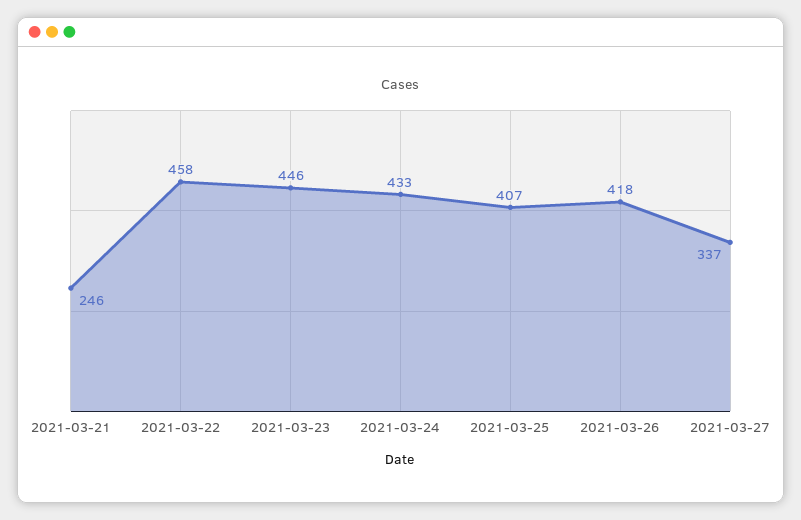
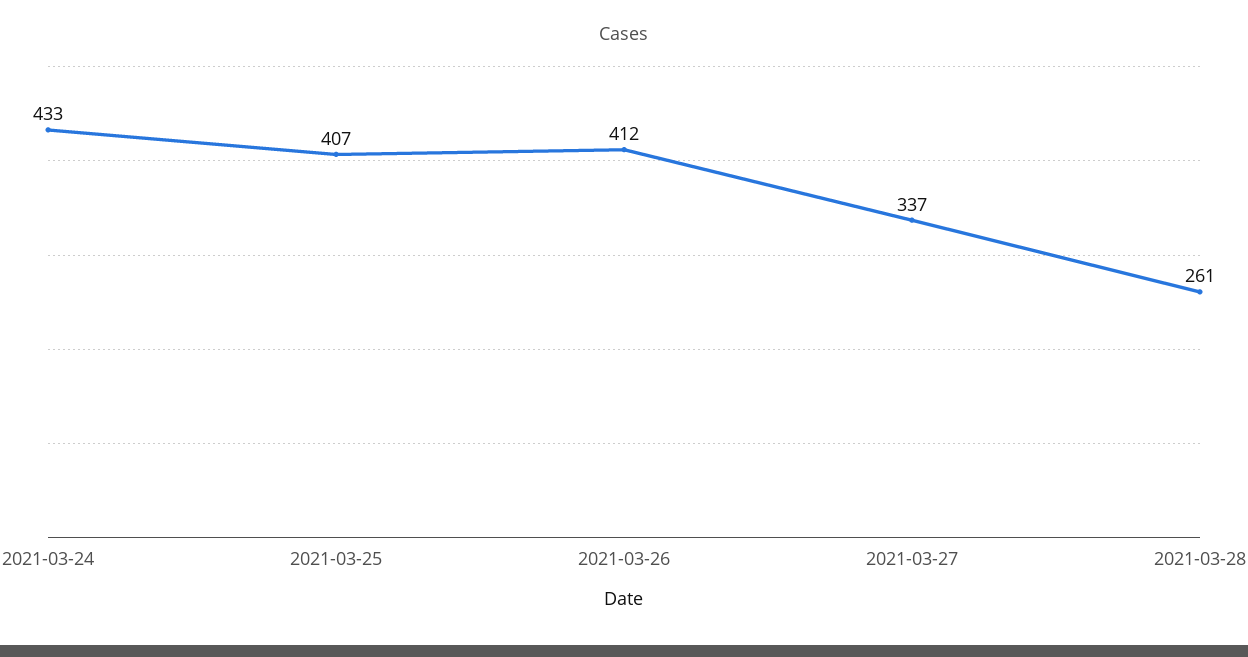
2021-03-21: 246 -> none
2021-03-22: 458 -> none
2021-03-23: 446 -> none
2021-03-26: 418 -> 412
2021-03-28: none -> 261

